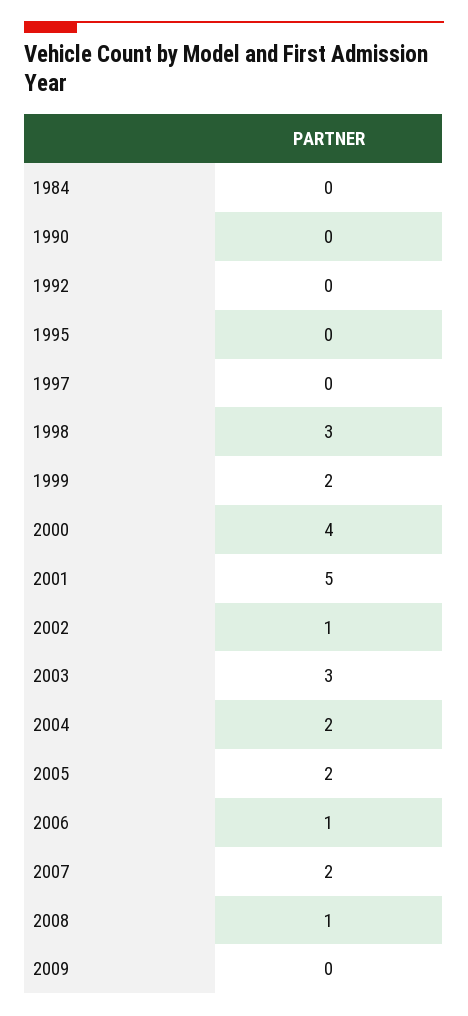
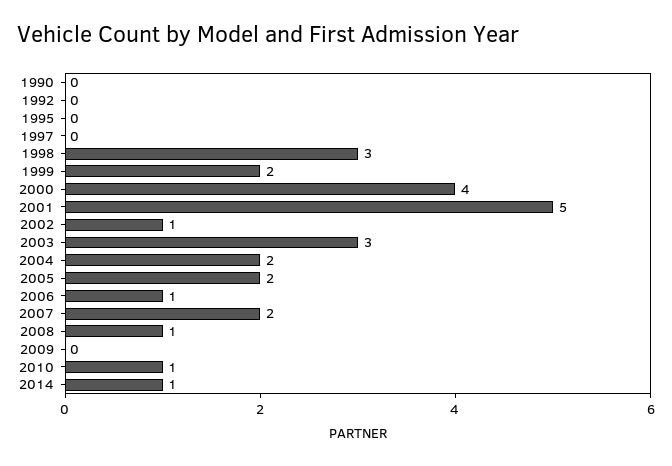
1984: 0 -> none
2010: none -> 1
2014: none -> 1

